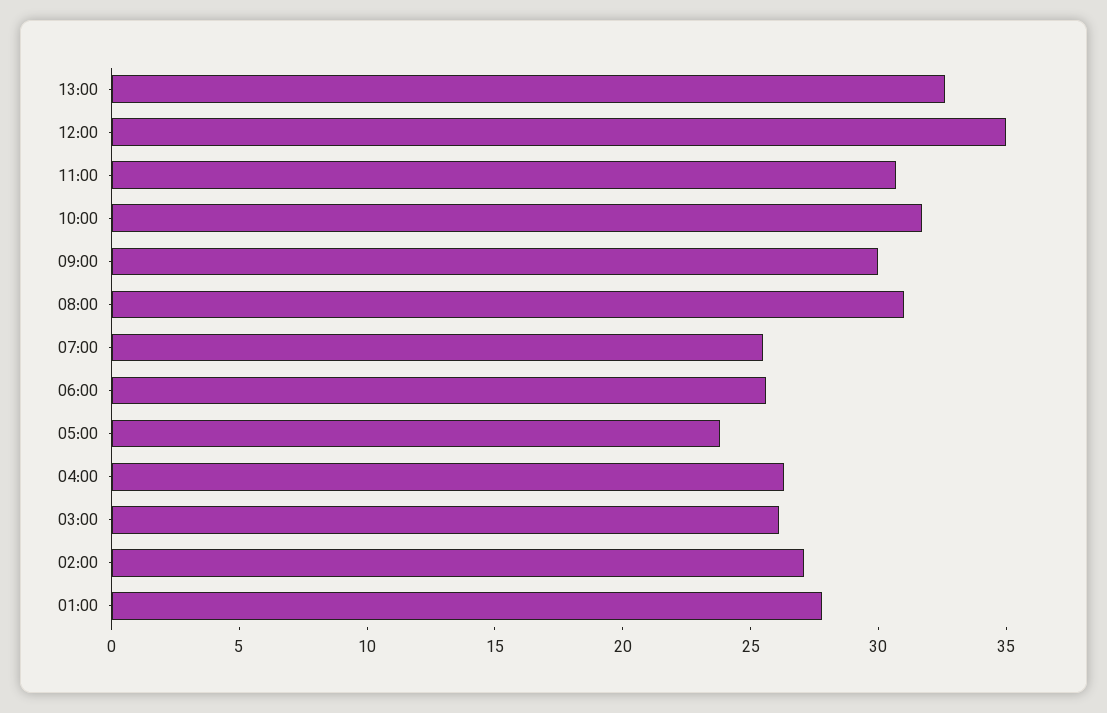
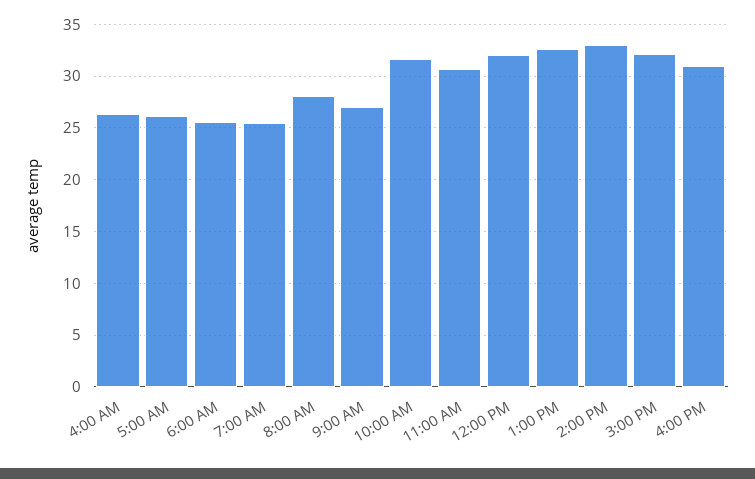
12:00: 35 -> 32
09:00: 30 -> 27
08:00: 31 -> 28
05:00: 24 -> 26
03:00: 26 -> none
02:00: 27 -> none
01:00: 28 -> none
2:00 PM: none -> 33
3:00 PM: none -> 32
4:00 PM: none -> 31

